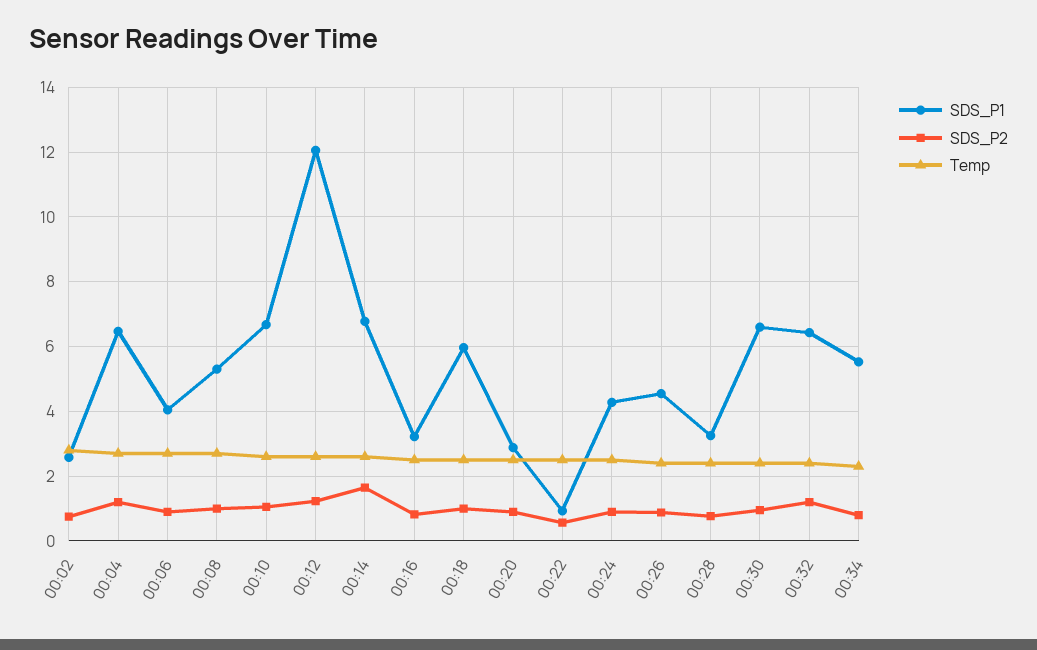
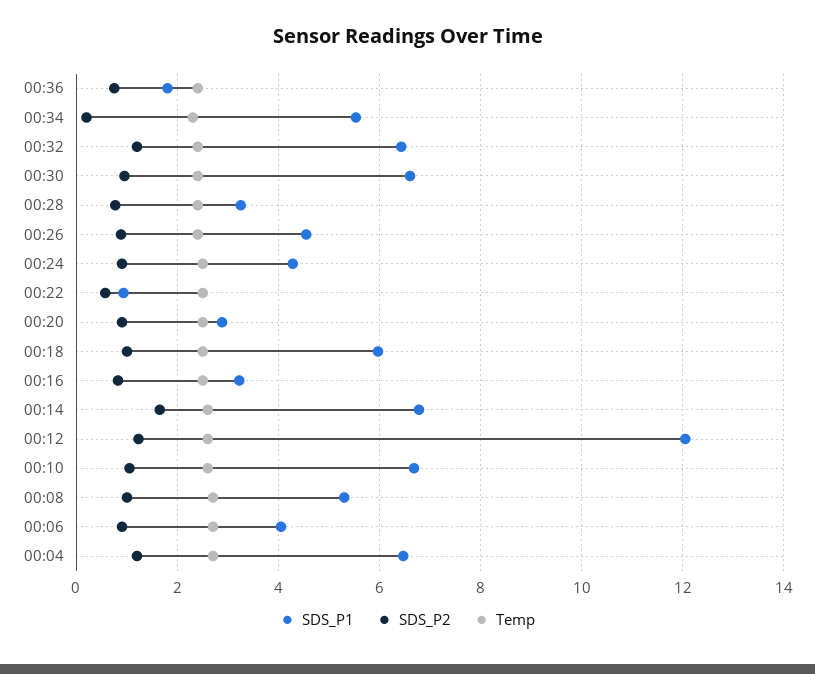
SDS_P1, 00:02: 2.6 -> none
SDS_P2, 00:02: 0.8 -> none
Temp, 00:02: 2.8 -> none
SDS_P2, 00:34: 0.8 -> 0.2
SDS_P1, 00:36: none -> 1.8
SDS_P2, 00:36: none -> 0.8
Temp, 00:36: none -> 2.4

